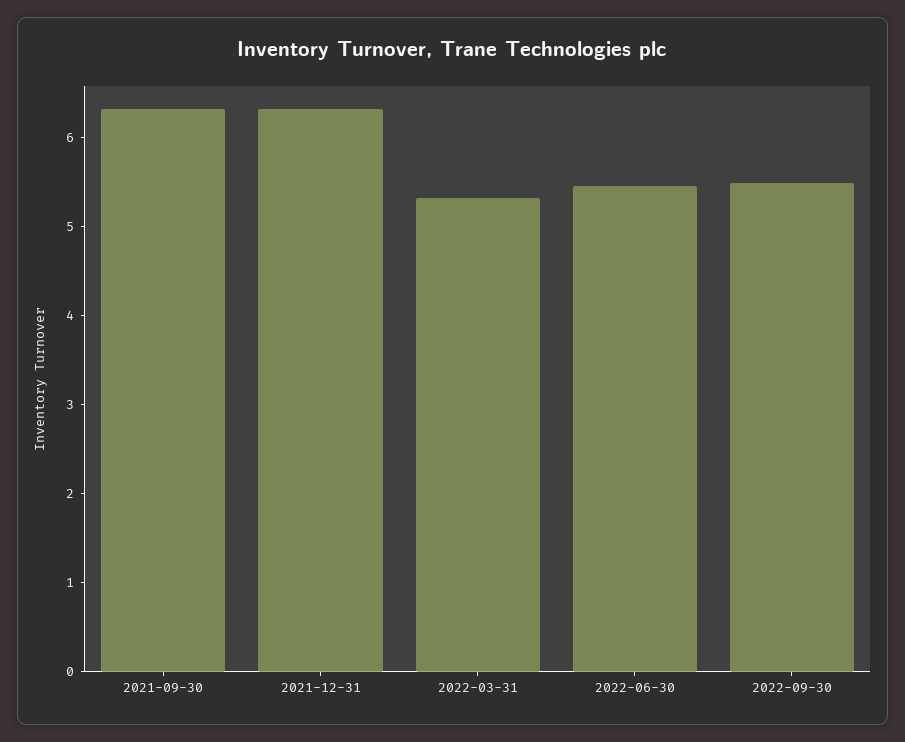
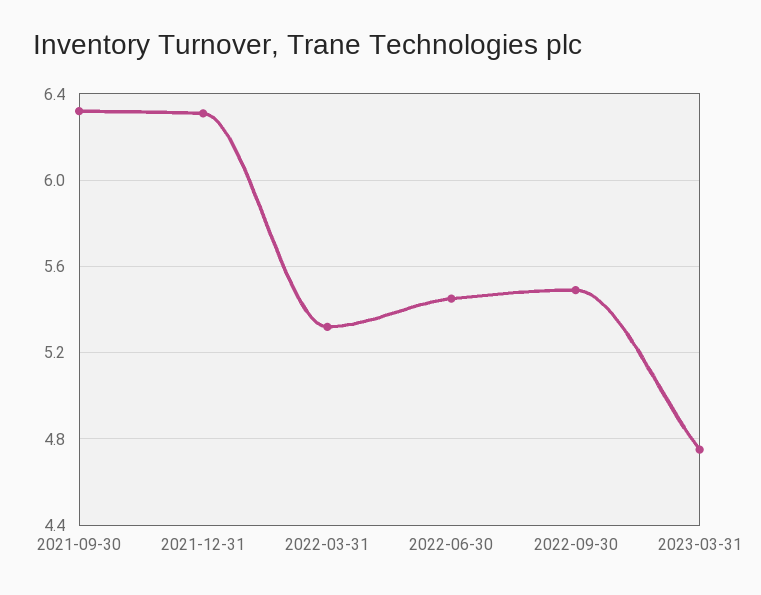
2023-03-31: none -> 4.75

